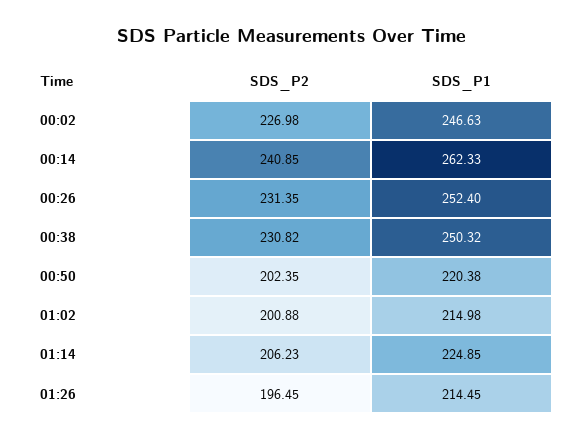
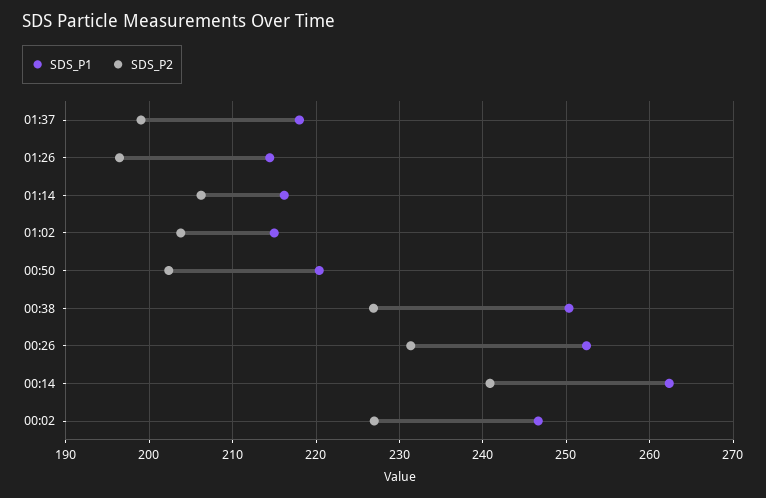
SDS_P2, 00:38: 230.82 -> 227
SDS_P2, 01:02: 200.88 -> 204
SDS_P1, 01:14: 224.85 -> 216
SDS_P1, 01:37: none -> 218
SDS_P2, 01:37: none -> 199

